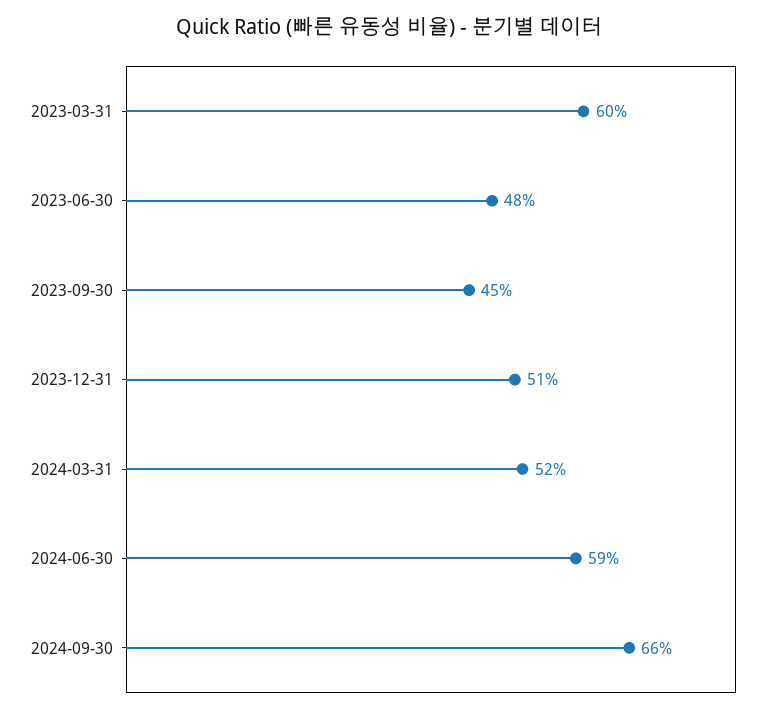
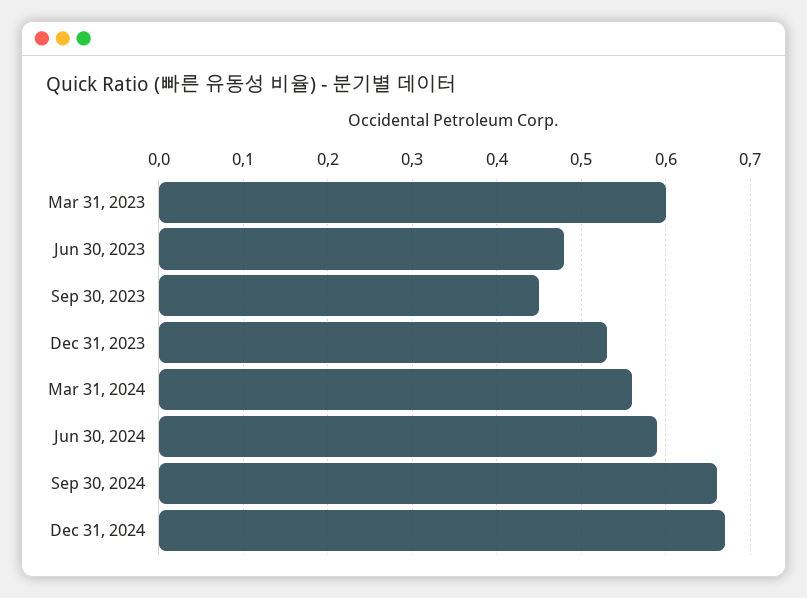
2023-12-31: 0.51 -> 0.53
2024-03-31: 0.52 -> 0.56
Dec 31, 2024: none -> 0.67

